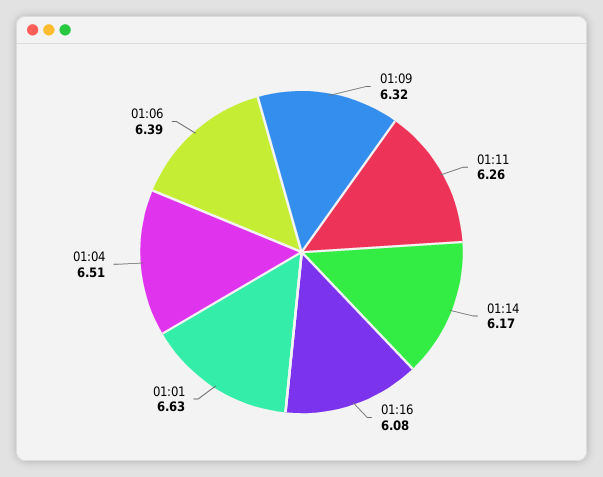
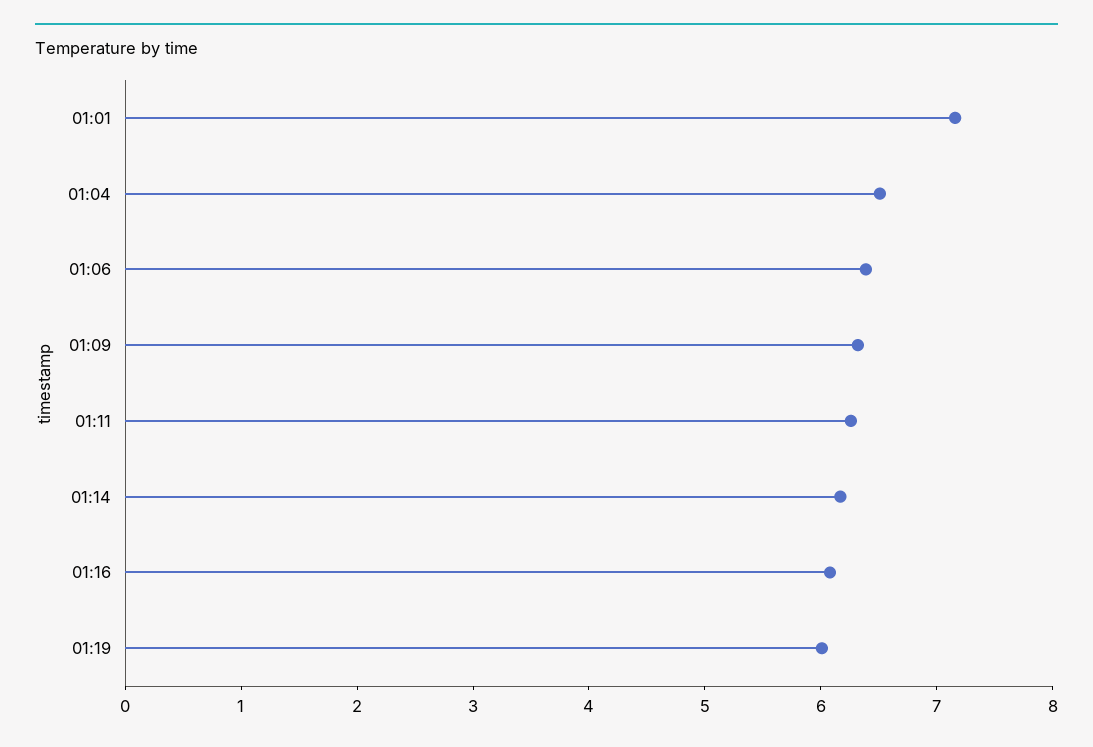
01:01: 6.63 -> 7.2
01:19: none -> 6

